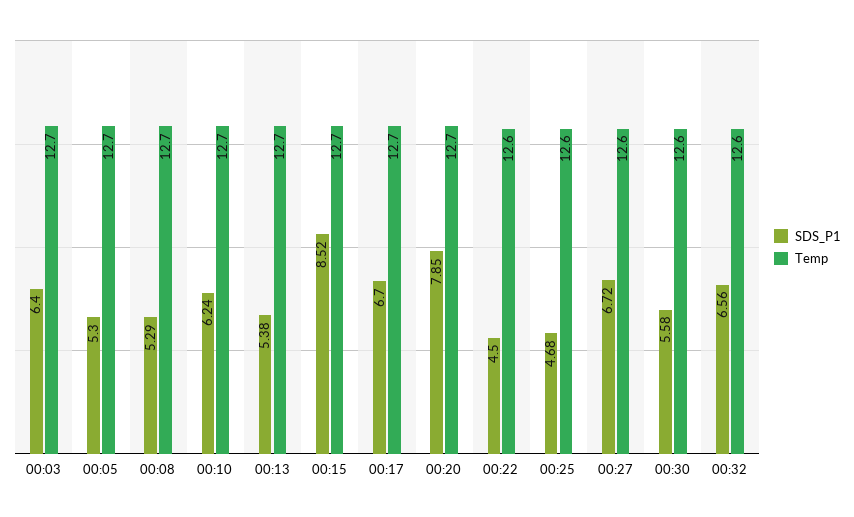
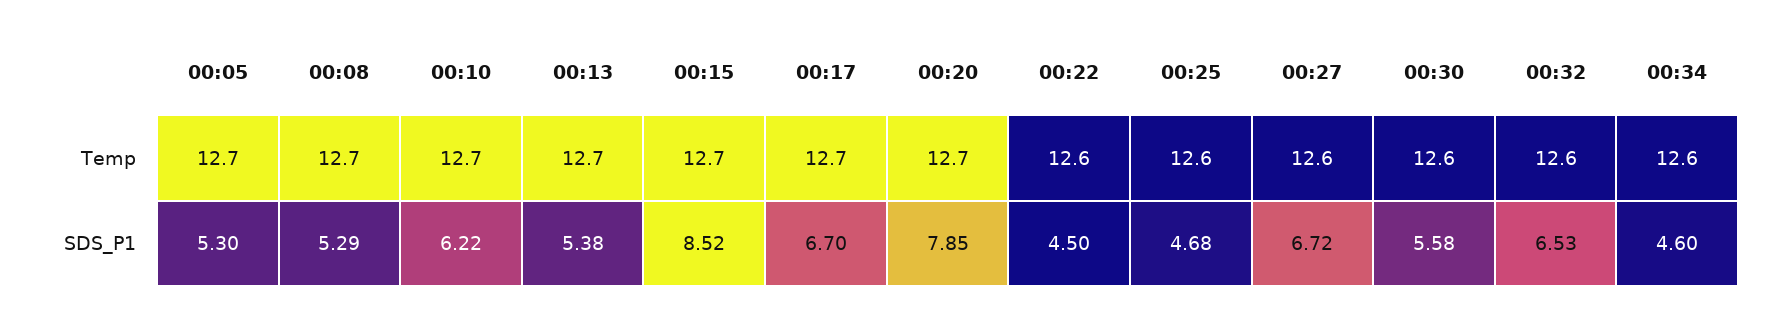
SDS_P1, 00:03: 6.4 -> none
Temp, 00:03: 12.7 -> none
SDS_P1, 00:10: 6.24 -> 6.22
SDS_P1, 00:32: 6.56 -> 6.53
Temp, 00:34: none -> 12.6
SDS_P1, 00:34: none -> 4.6

